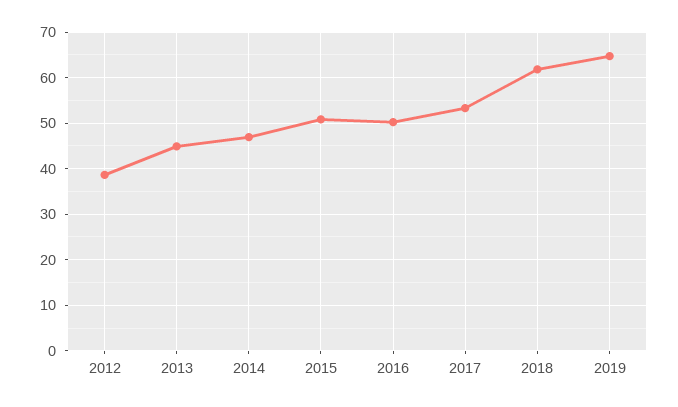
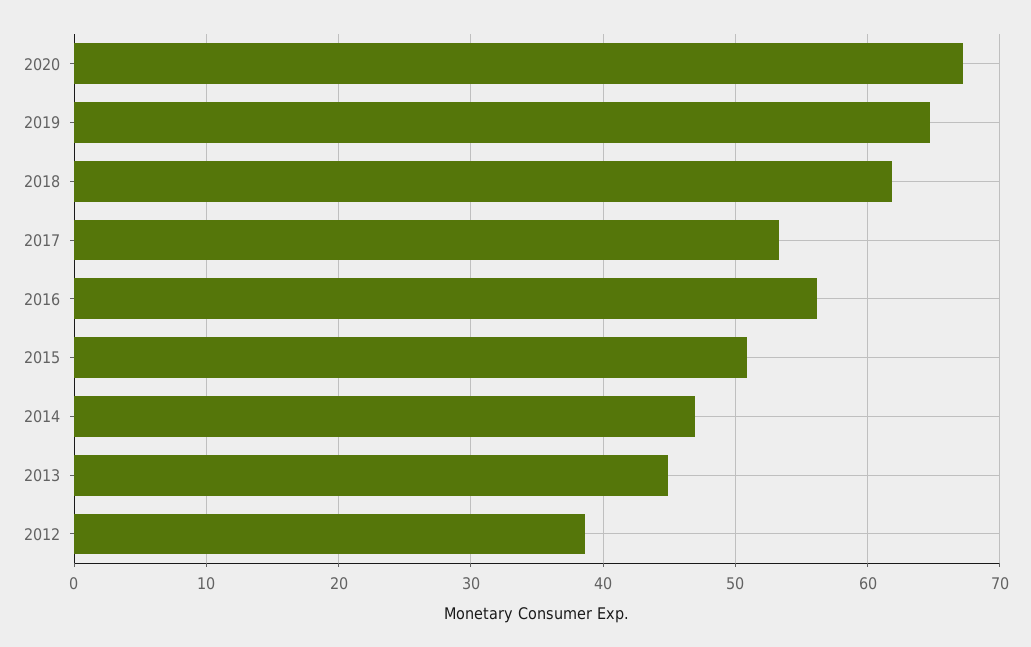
2016: 50 -> 56
2020: none -> 67

